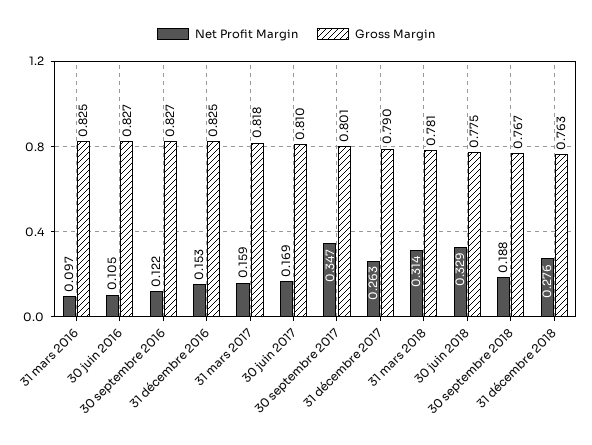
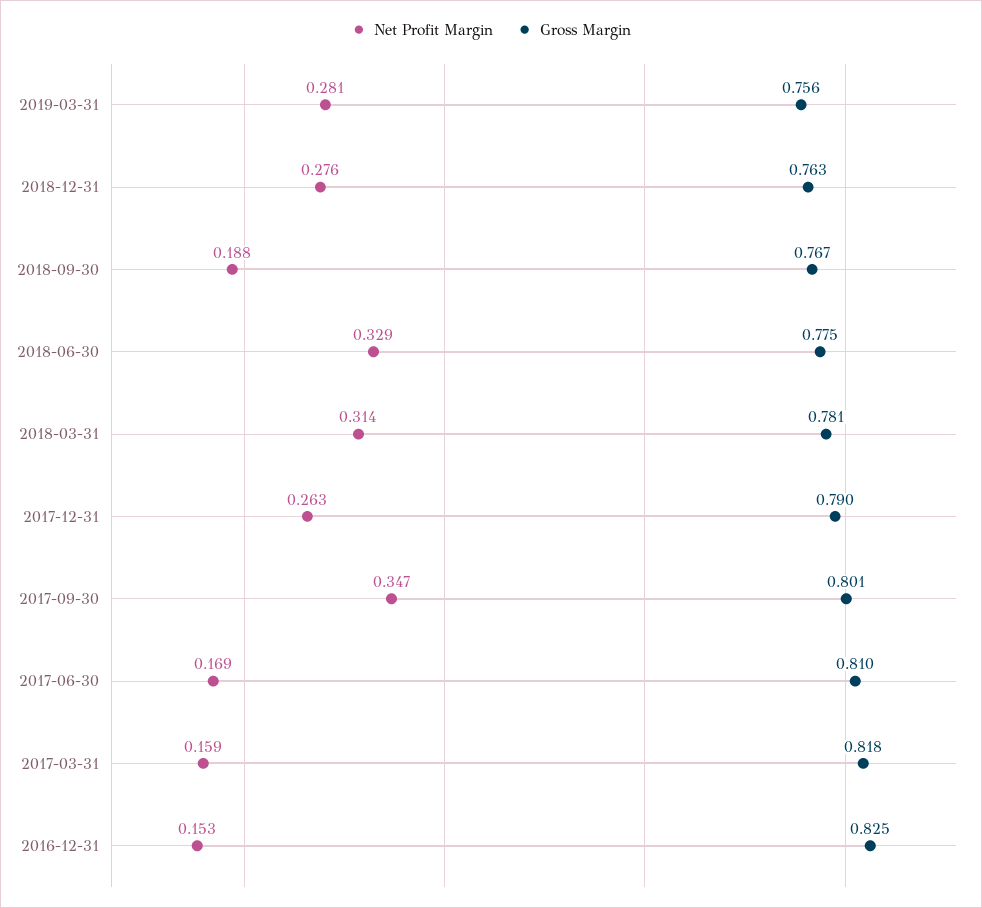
Net Profit Margin, 31 mars 2016: 0.097 -> none
Gross Margin, 31 mars 2016: 0.825 -> none
Net Profit Margin, 30 juin 2016: 0.105 -> none
Gross Margin, 30 juin 2016: 0.827 -> none
Net Profit Margin, 30 septembre 2016: 0.122 -> none
Gross Margin, 30 septembre 2016: 0.827 -> none
Net Profit Margin, 2019-03-31: none -> 0.281
Gross Margin, 2019-03-31: none -> 0.756

